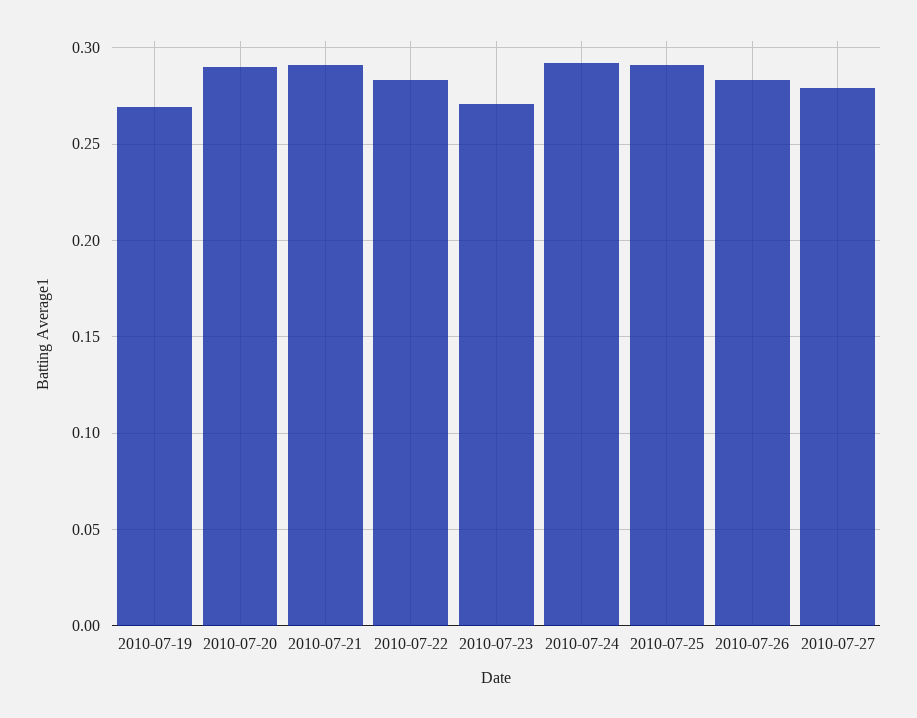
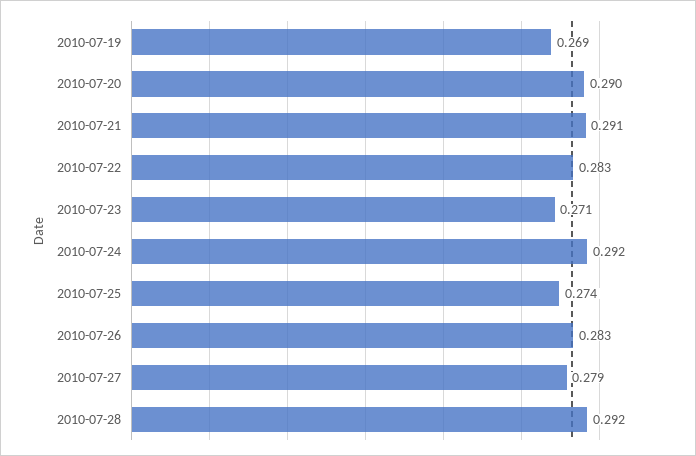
2010-07-25: 0.29 -> 0.274
2010-07-28: none -> 0.292

